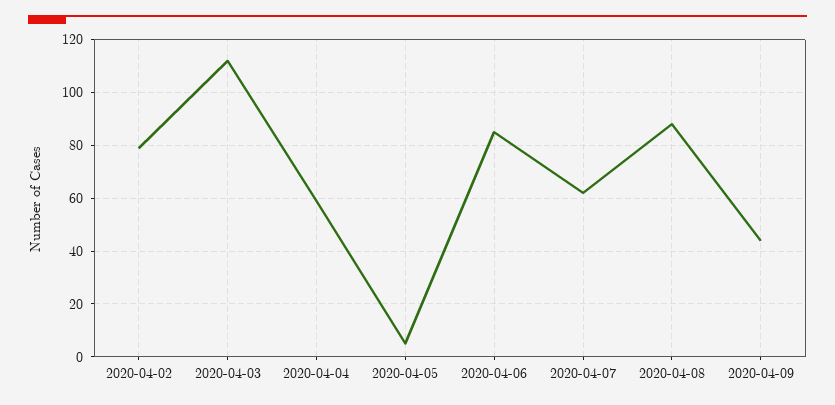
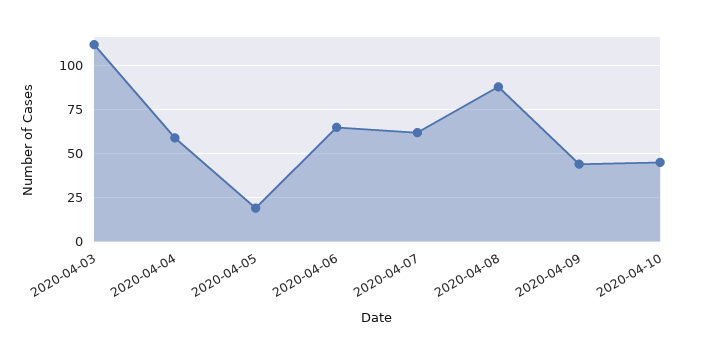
2020-04-02: 80 -> none
2020-04-05: 5 -> 20
2020-04-06: 85 -> 65
2020-04-10: none -> 45

